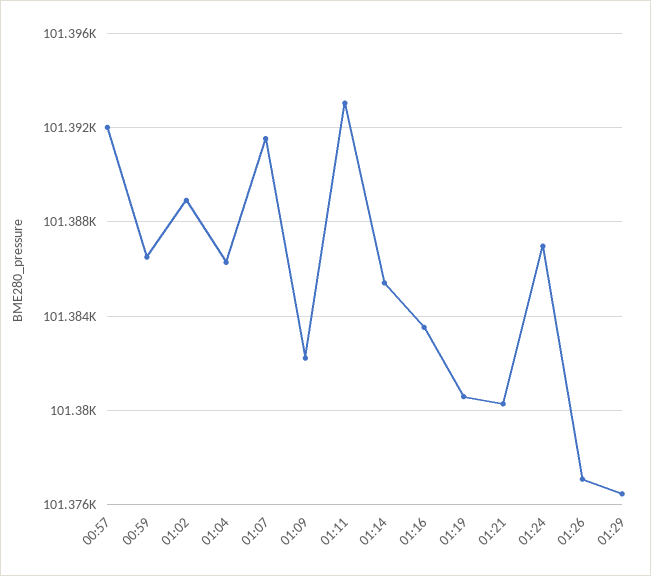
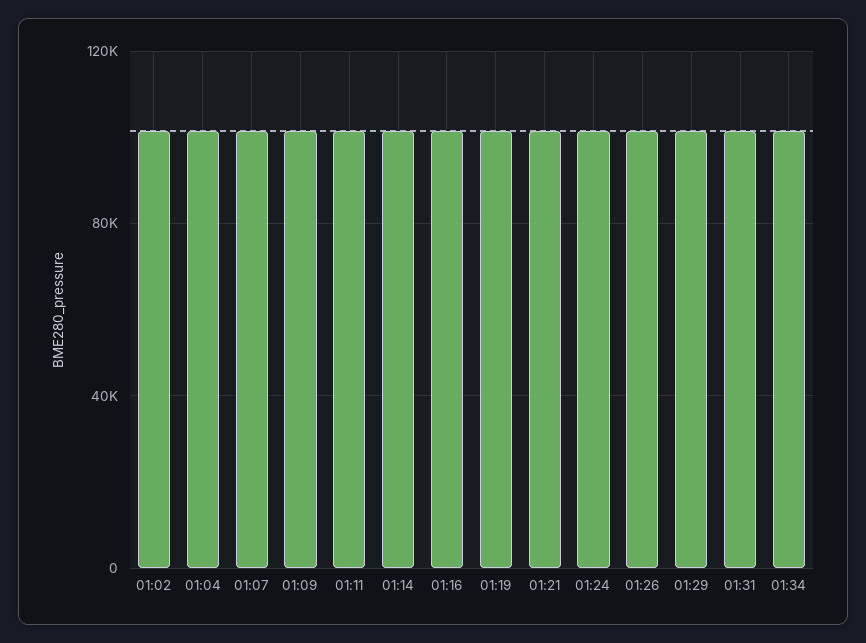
00:57: 101392 -> none
00:59: 101386.5 -> none
01:31: none -> 100000
01:34: none -> 100000

